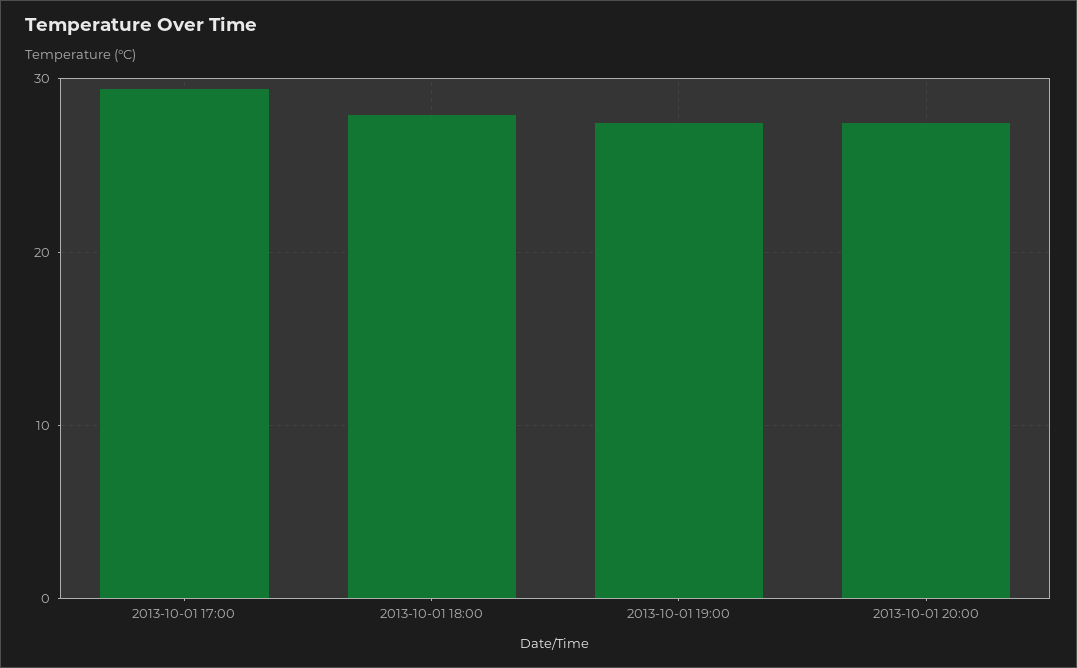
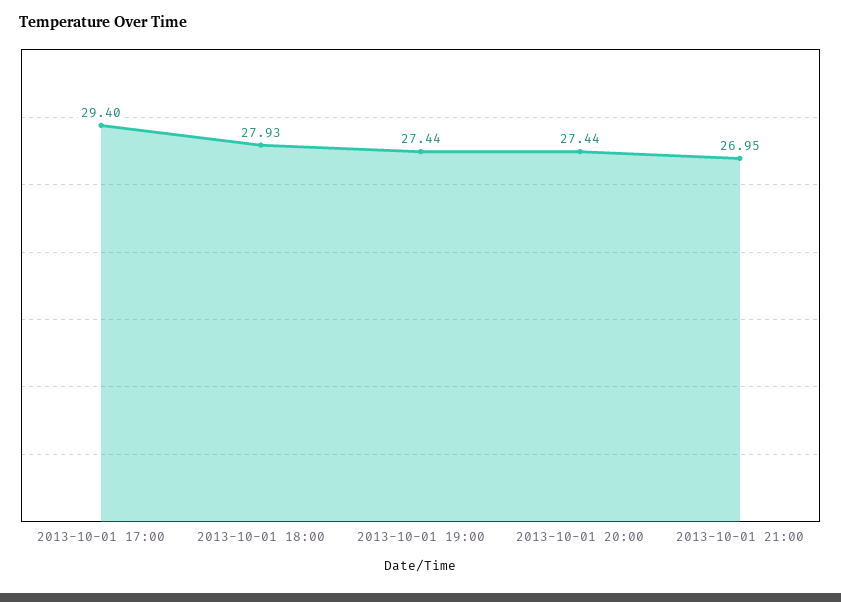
2013-10-01 21:00: none -> 26.95

